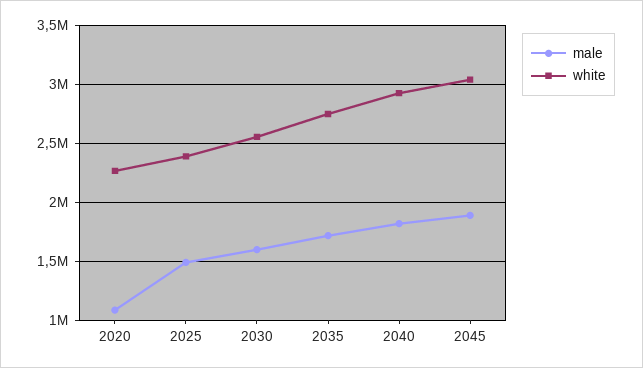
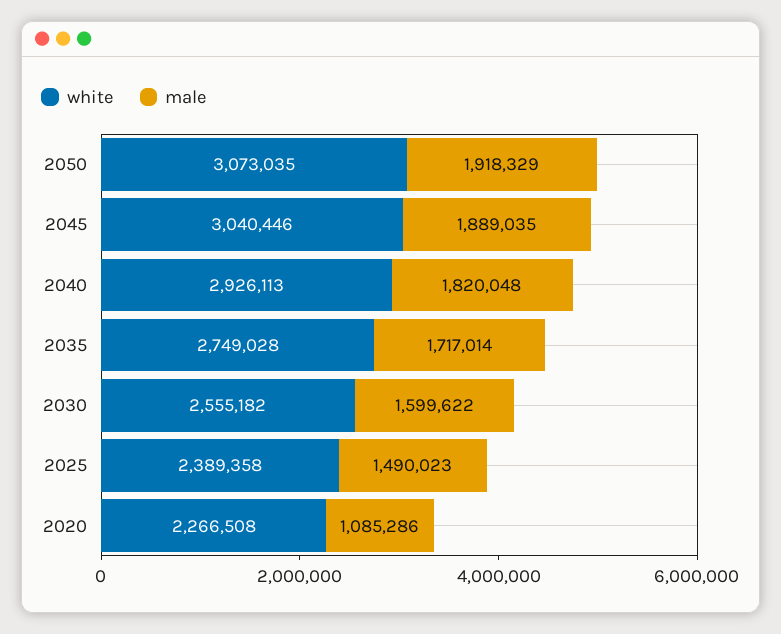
white, 2050: none -> 3073035
male, 2050: none -> 1918329

